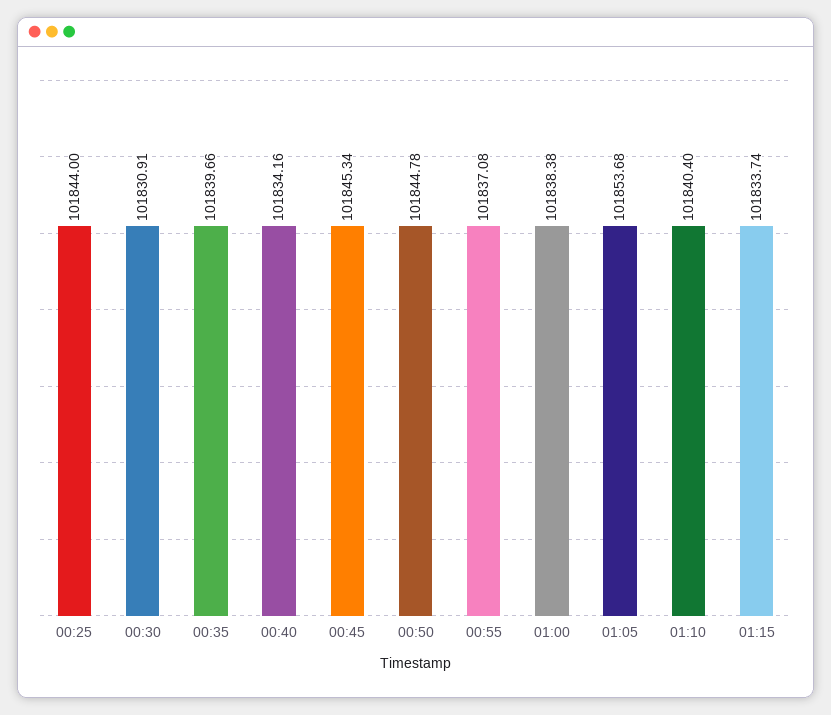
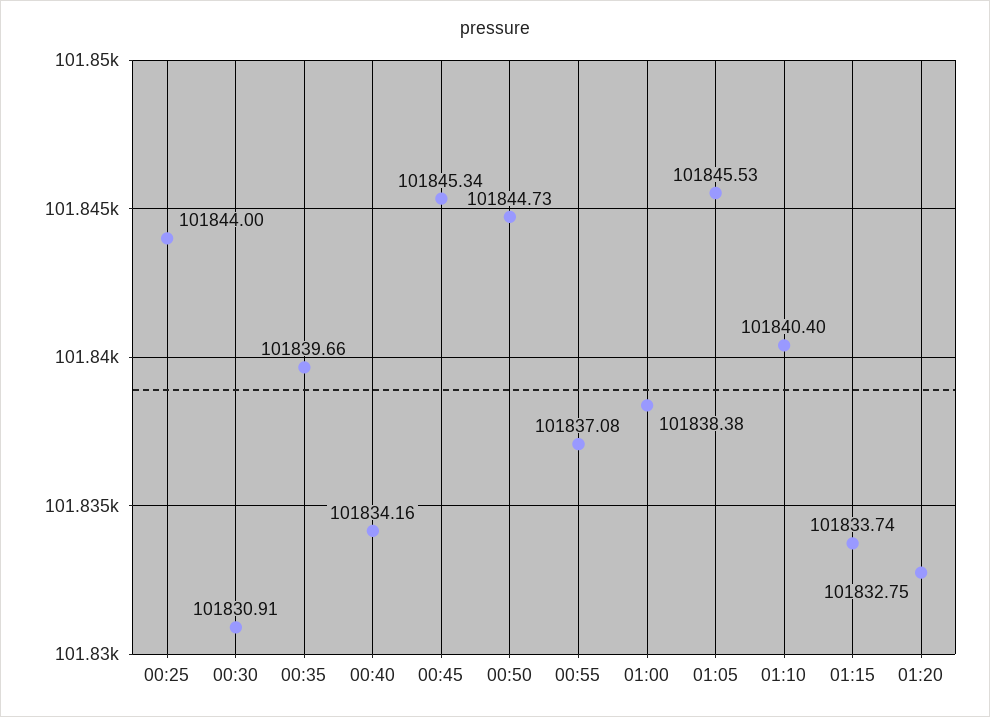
00:50: 101844.78 -> 101844.73
01:05: 101853.68 -> 101845.53
01:20: none -> 101832.75

